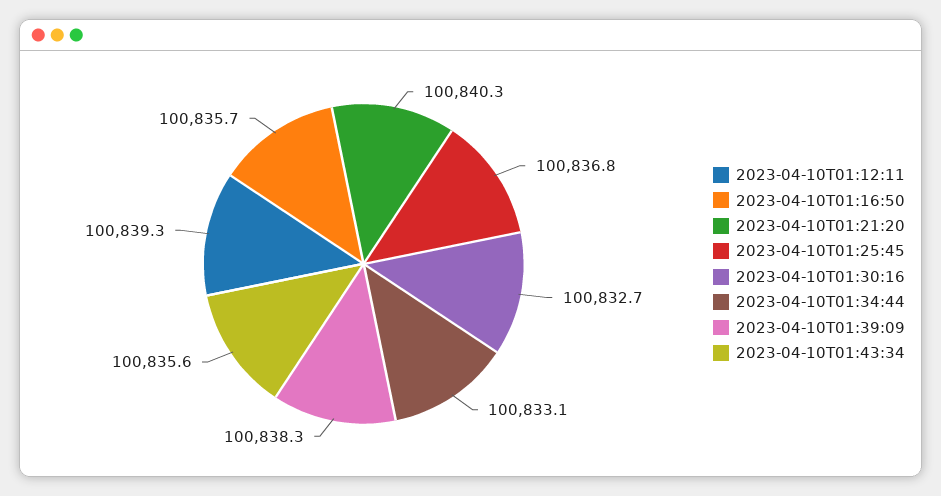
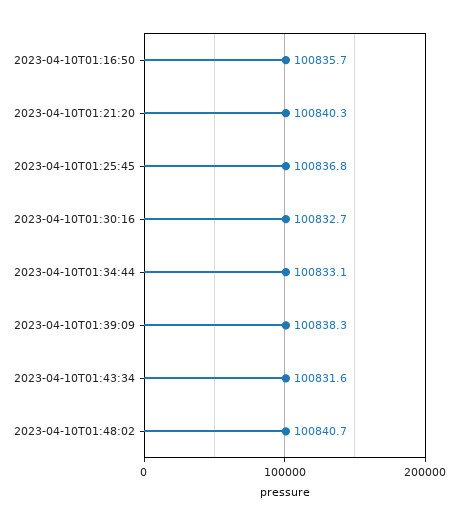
2023-04-10T01:12:11: 100839.3 -> none
2023-04-10T01:43:34: 100835.6 -> 100831.6
2023-04-10T01:48:02: none -> 100840.7

